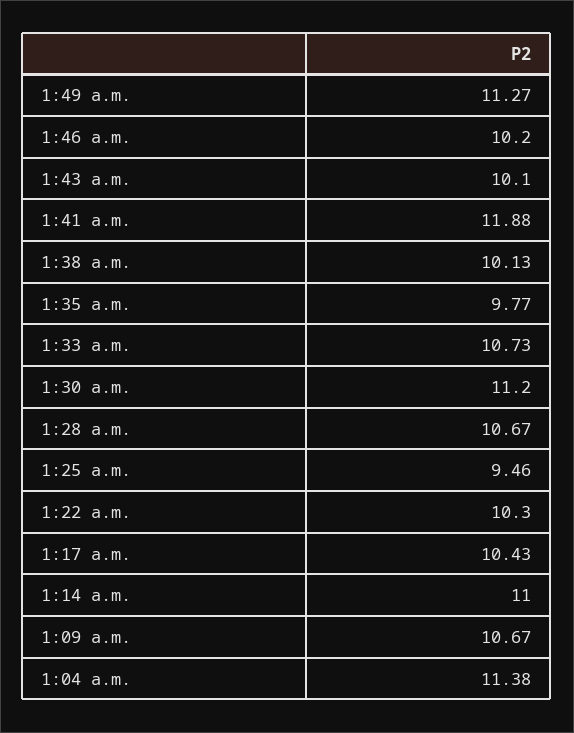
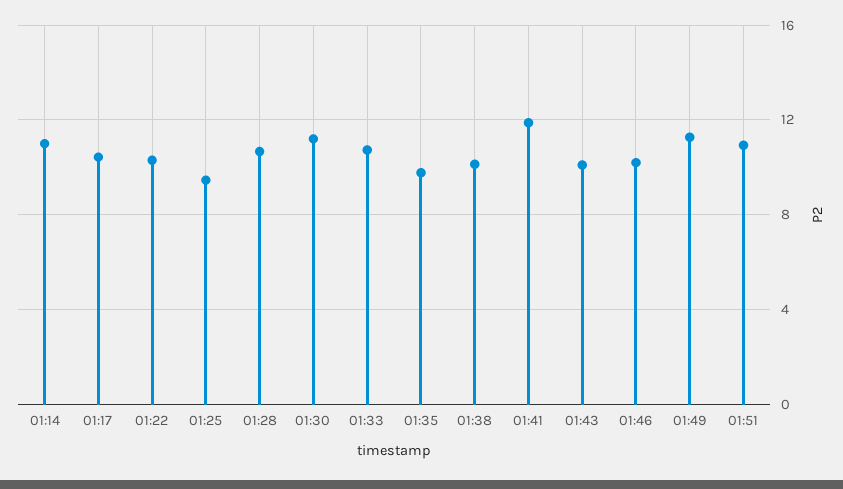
1:09 a.m.: 10.67 -> none
1:04 a.m.: 11.38 -> none
01:51: none -> 11

